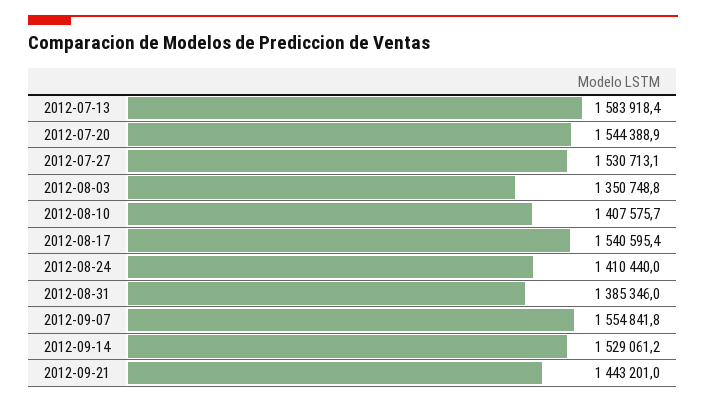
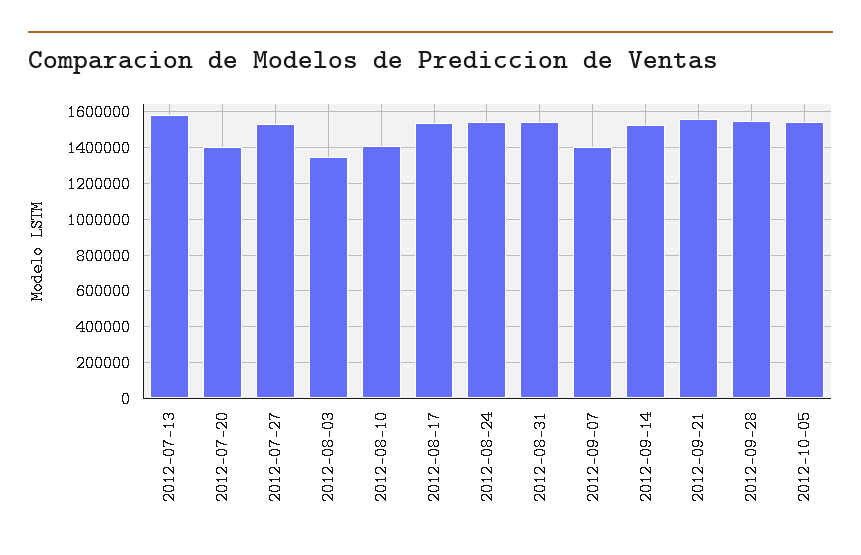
2012-07-20: 1544388.9 -> 1400000
2012-08-24: 1410440 -> 1550000
2012-08-31: 1385346 -> 1550000
2012-09-07: 1554841.8 -> 1400000
2012-09-21: 1443201 -> 1550000
2012-09-28: none -> 1550000
2012-10-05: none -> 1550000

